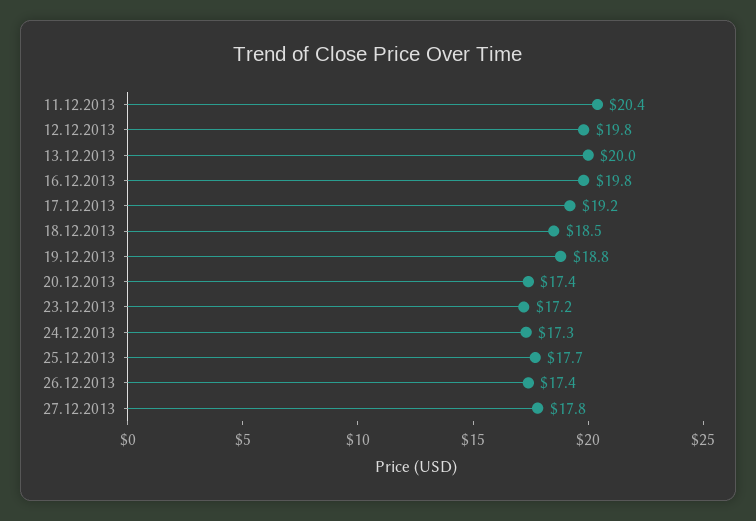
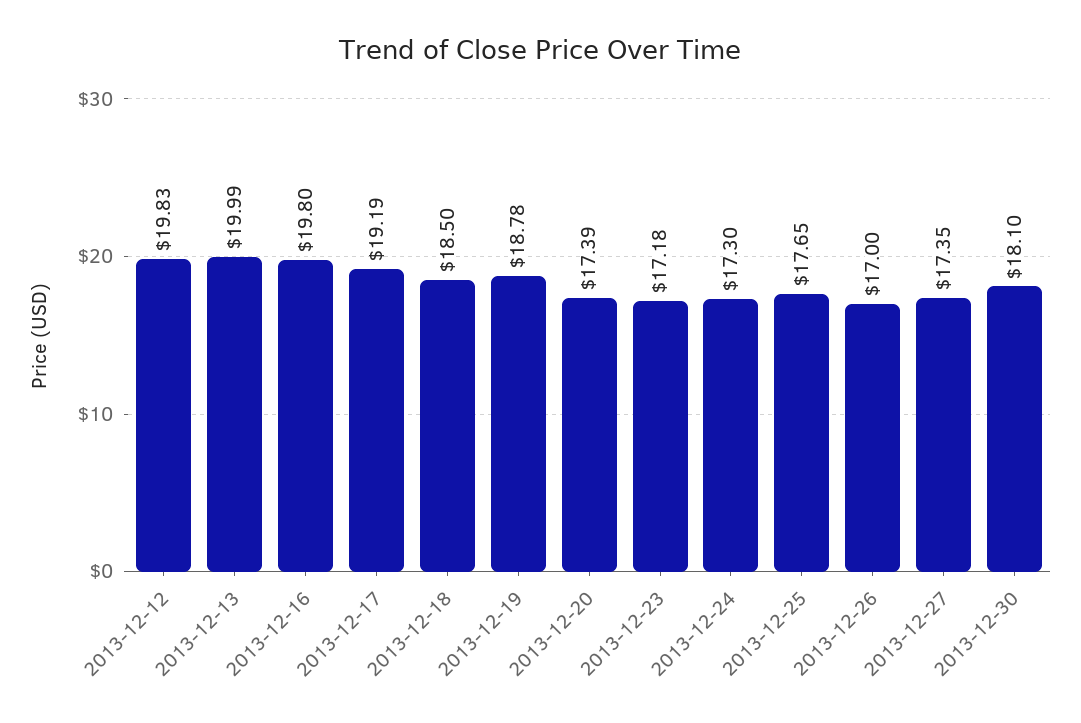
11.12.2013: 20.4 -> none
26.12.2013: 17.4 -> 17
27.12.2013: 17.8 -> 17.35
2013-12-30: none -> 18.1

